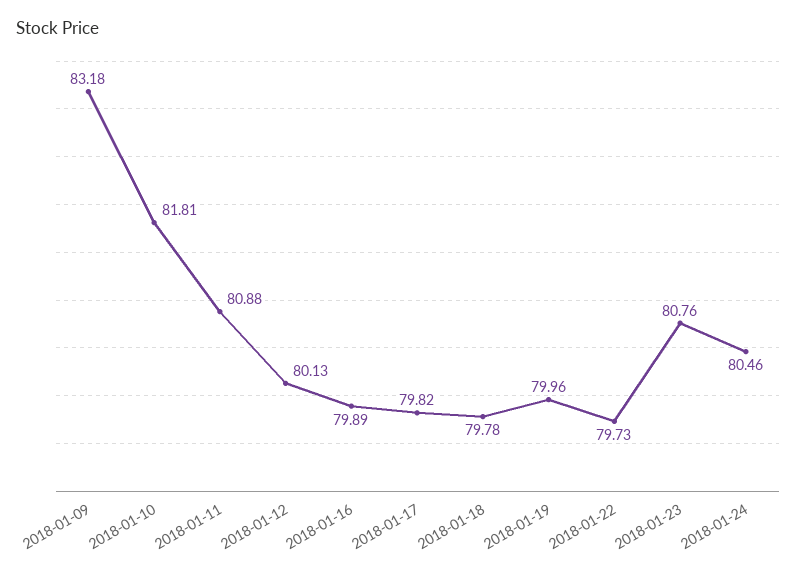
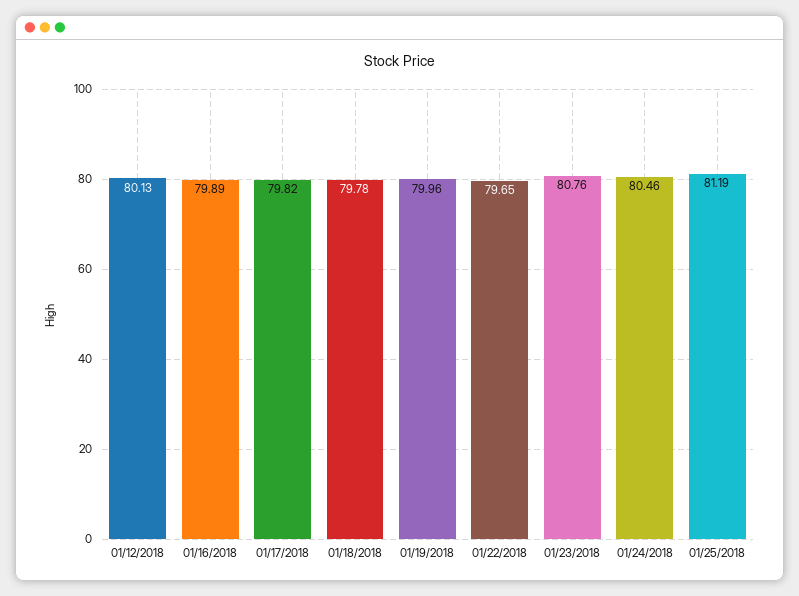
2018-01-09: 83.18 -> none
2018-01-10: 81.81 -> none
2018-01-11: 80.88 -> none
2018-01-22: 79.73 -> 79.65
01/25/2018: none -> 81.19

